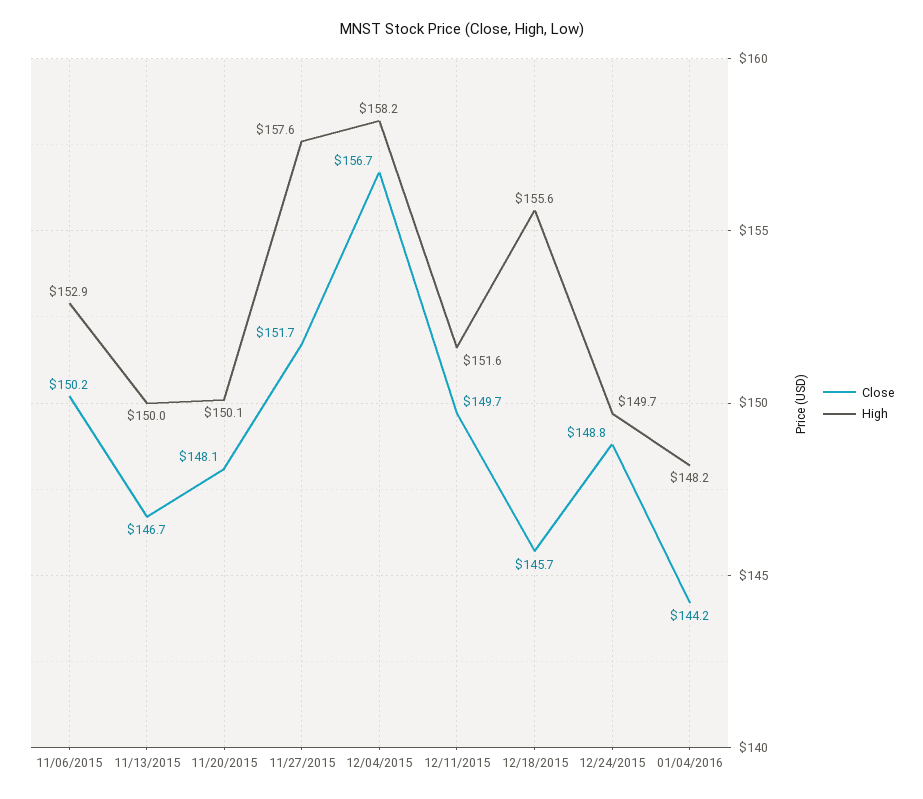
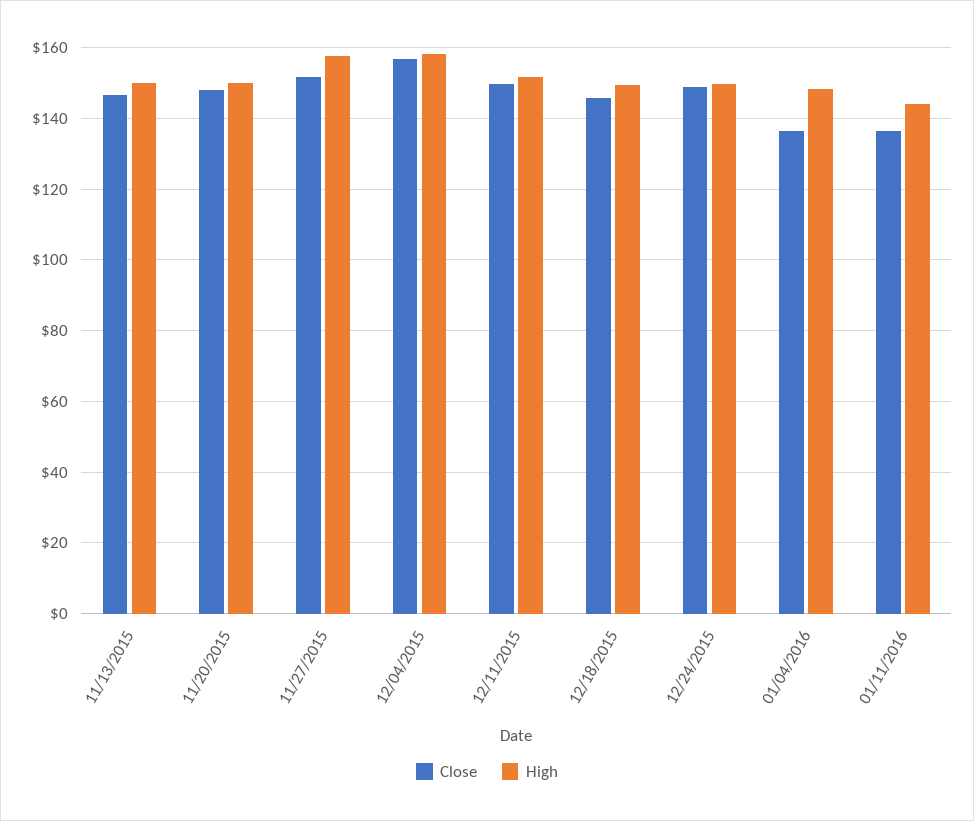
Close, 11/06/2015: 150.2 -> none
High, 11/06/2015: 152.9 -> none
High, 12/18/2015: 155.6 -> 150
Close, 01/04/2016: 144.2 -> 136
Close, 01/11/2016: none -> 136
High, 01/11/2016: none -> 144

